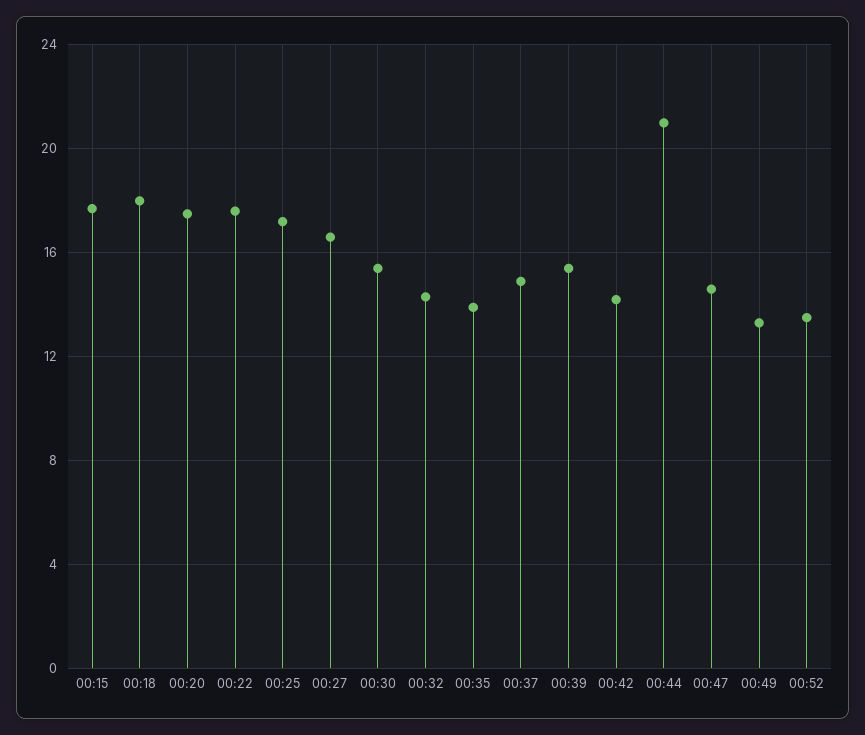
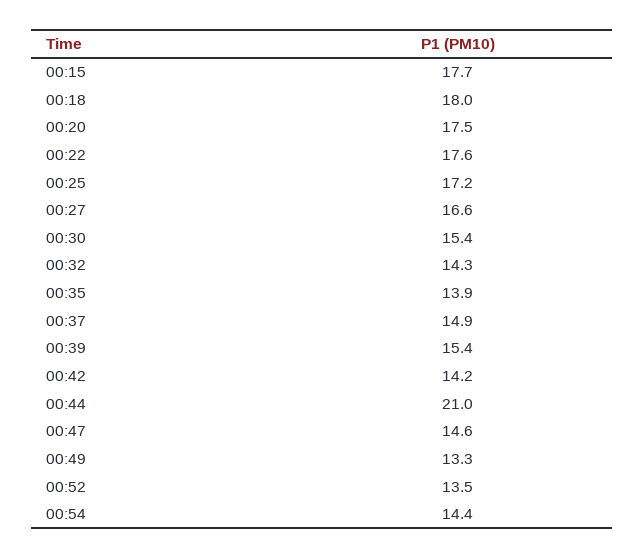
00:54: none -> 14.4

